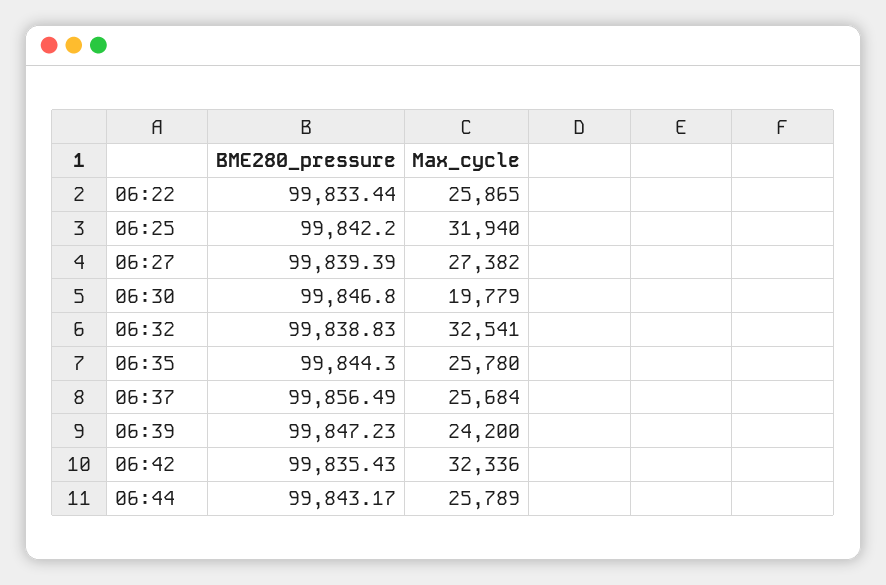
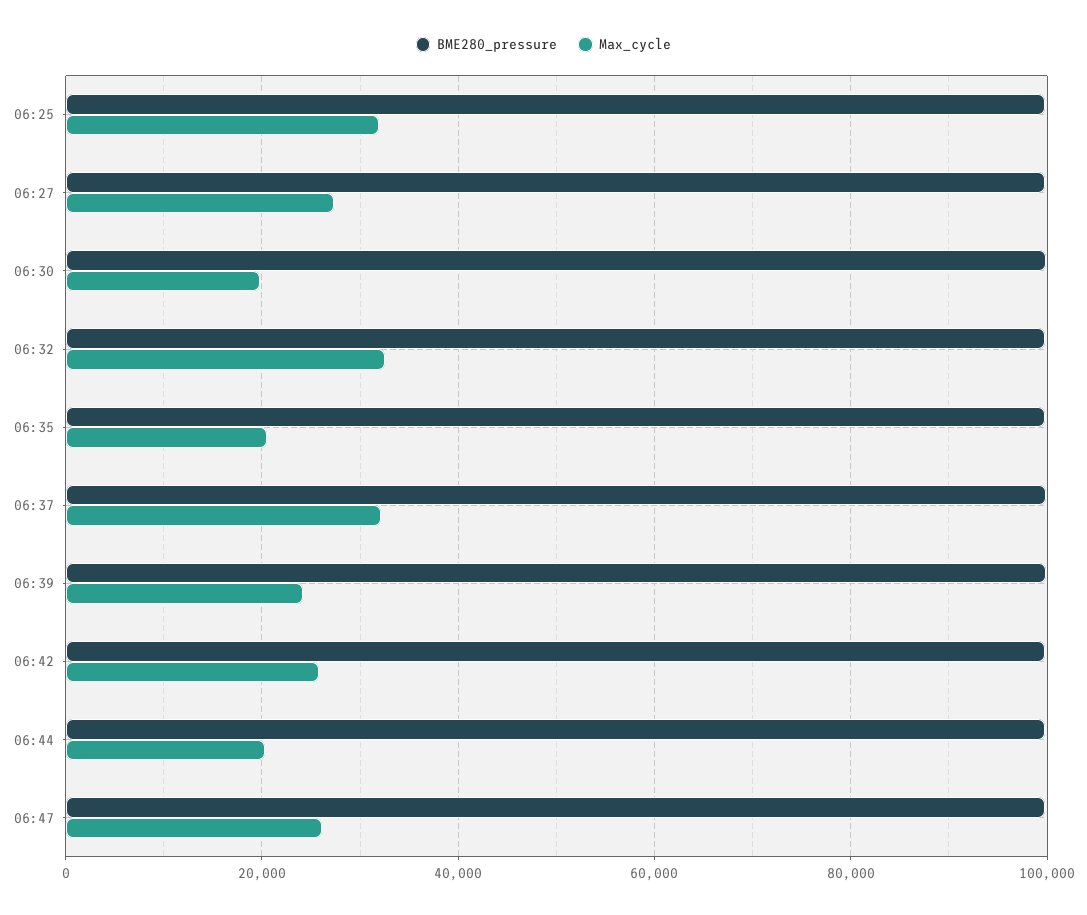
BME280_pressure, 06:22: 99833.44 -> none
Max_cycle, 06:22: 25865 -> none
Max_cycle, 06:35: 25780 -> 20000
Max_cycle, 06:37: 25684 -> 32000
Max_cycle, 06:42: 32336 -> 26000
Max_cycle, 06:44: 25789 -> 20000
BME280_pressure, 06:47: none -> 100000
Max_cycle, 06:47: none -> 26000

